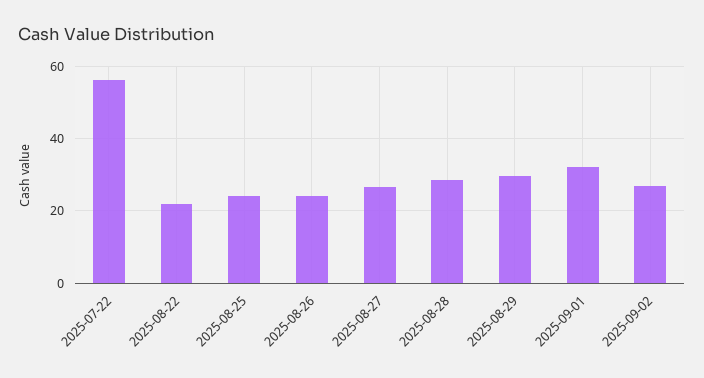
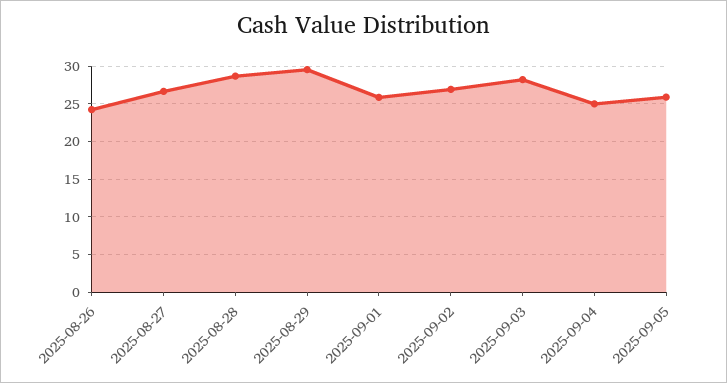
2025-07-22: 56 -> none
2025-08-22: 22 -> none
2025-08-25: 24 -> none
2025-09-01: 32 -> 26
2025-09-03: none -> 28
2025-09-04: none -> 25
2025-09-05: none -> 26

